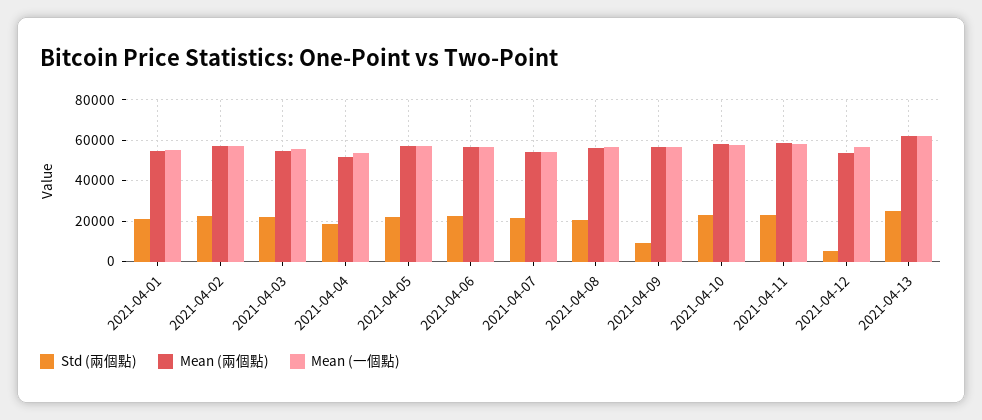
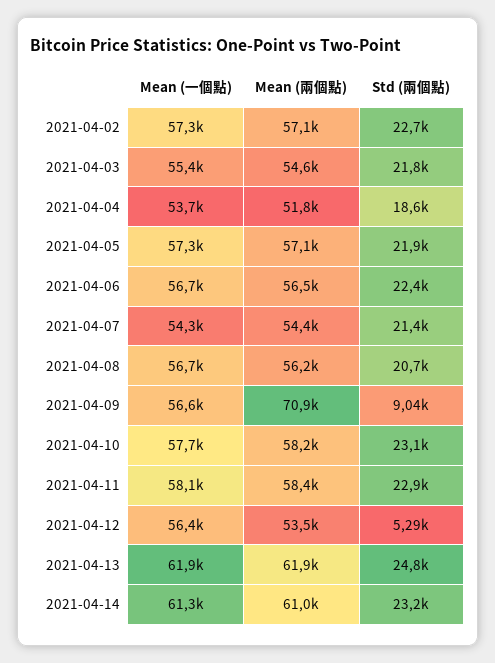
Std (兩個點), 2021-04-01: 20000 -> none
Mean (兩個點), 2021-04-01: 55000 -> none
Mean (一個點), 2021-04-01: 55000 -> none
Mean (兩個點), 2021-04-09: 55000 -> 70900
Mean (一個點), 2021-04-14: none -> 61300
Mean (兩個點), 2021-04-14: none -> 61000
Std (兩個點), 2021-04-14: none -> 23200

